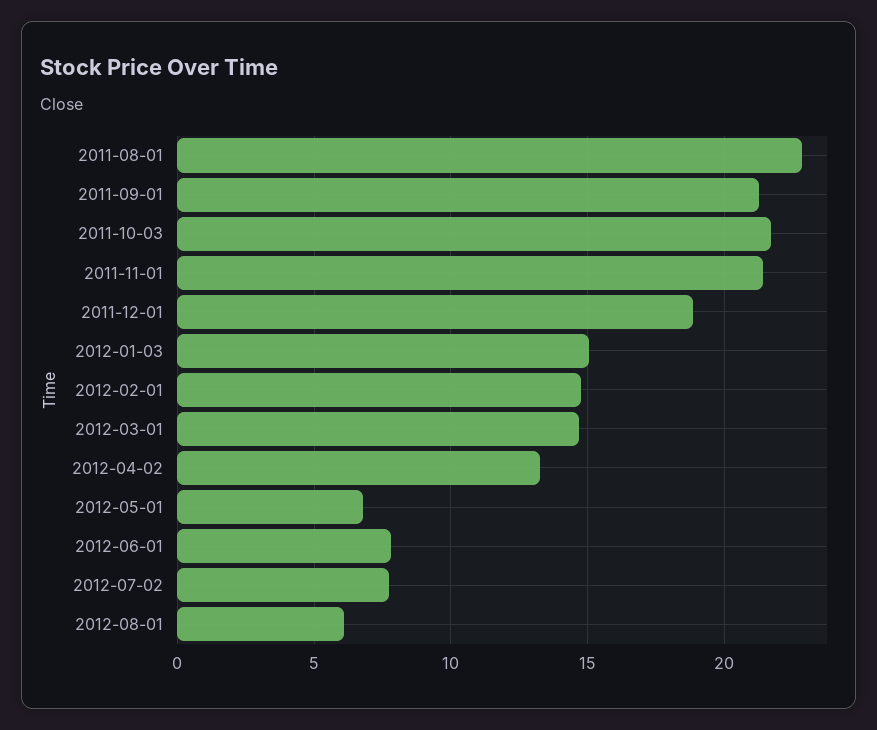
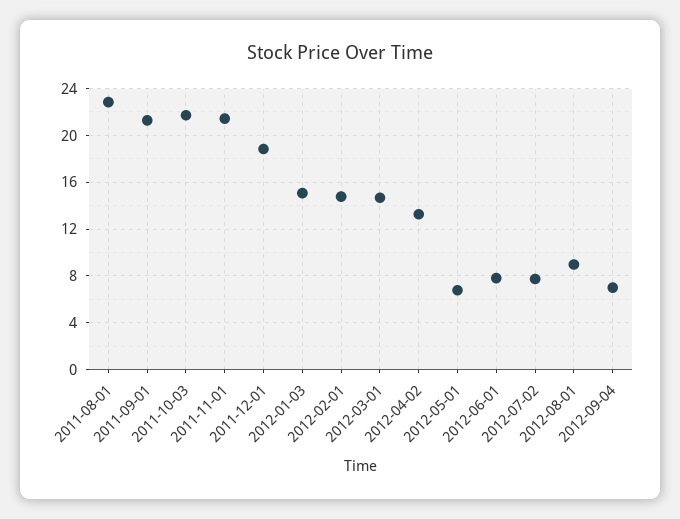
2012-08-01: 6 -> 9
2012-09-04: none -> 7

